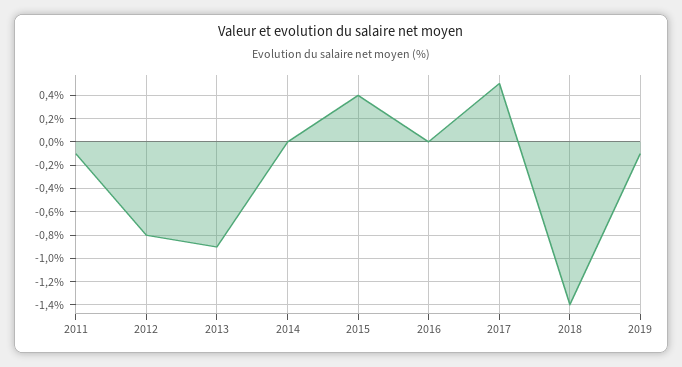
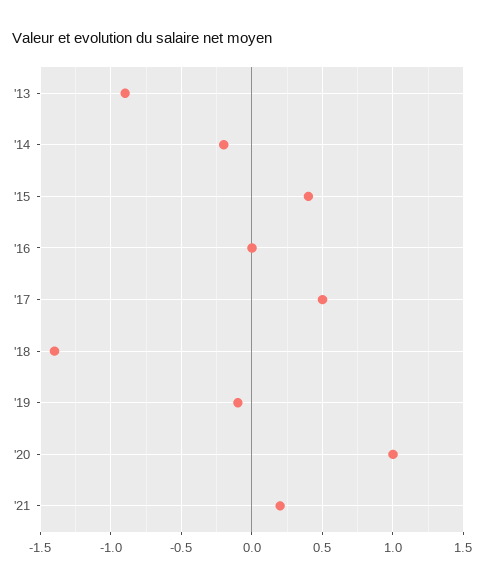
2011: -0.1 -> none
2012: -0.8 -> none
2014: 0 -> -0.2
'20: none -> 1
'21: none -> 0.2

